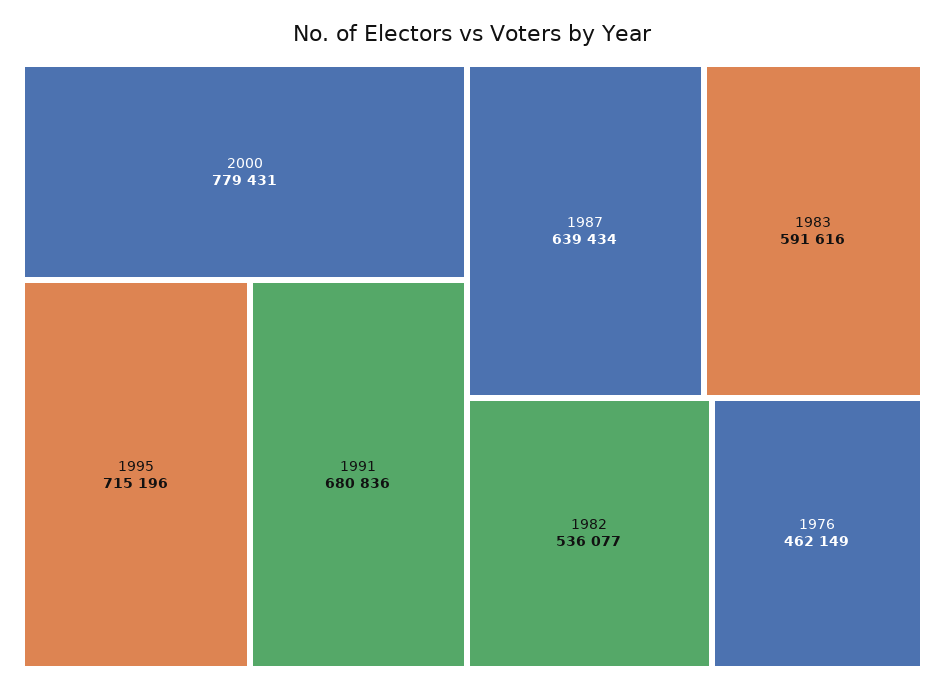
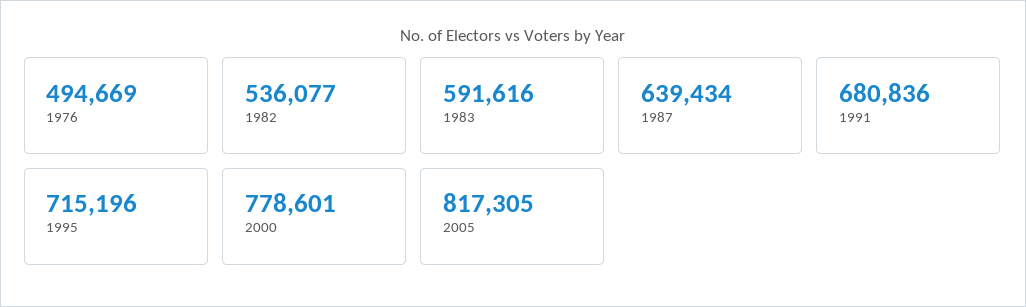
2000: 779431 -> 778601
1976: 462149 -> 494669
2005: none -> 817305

